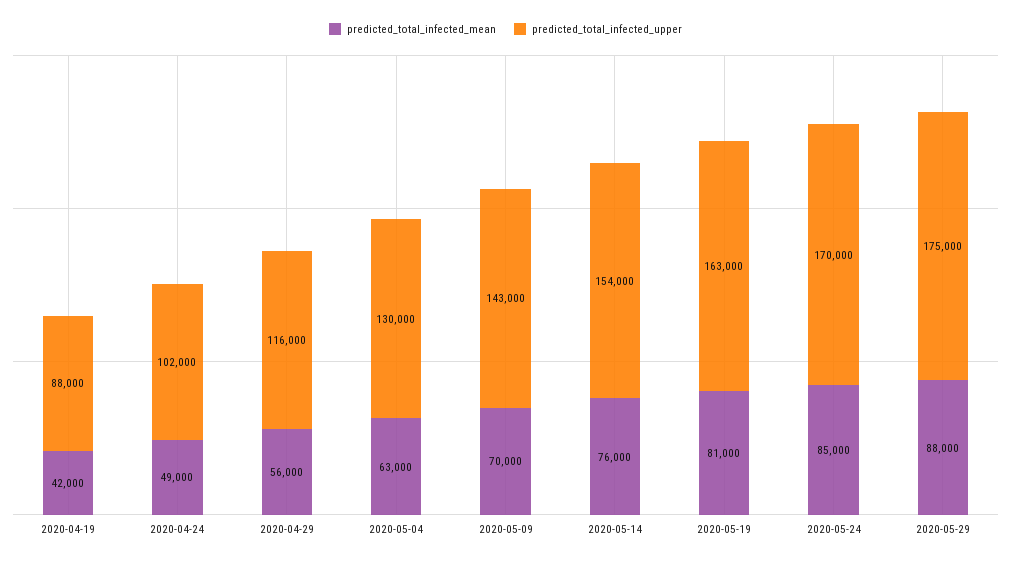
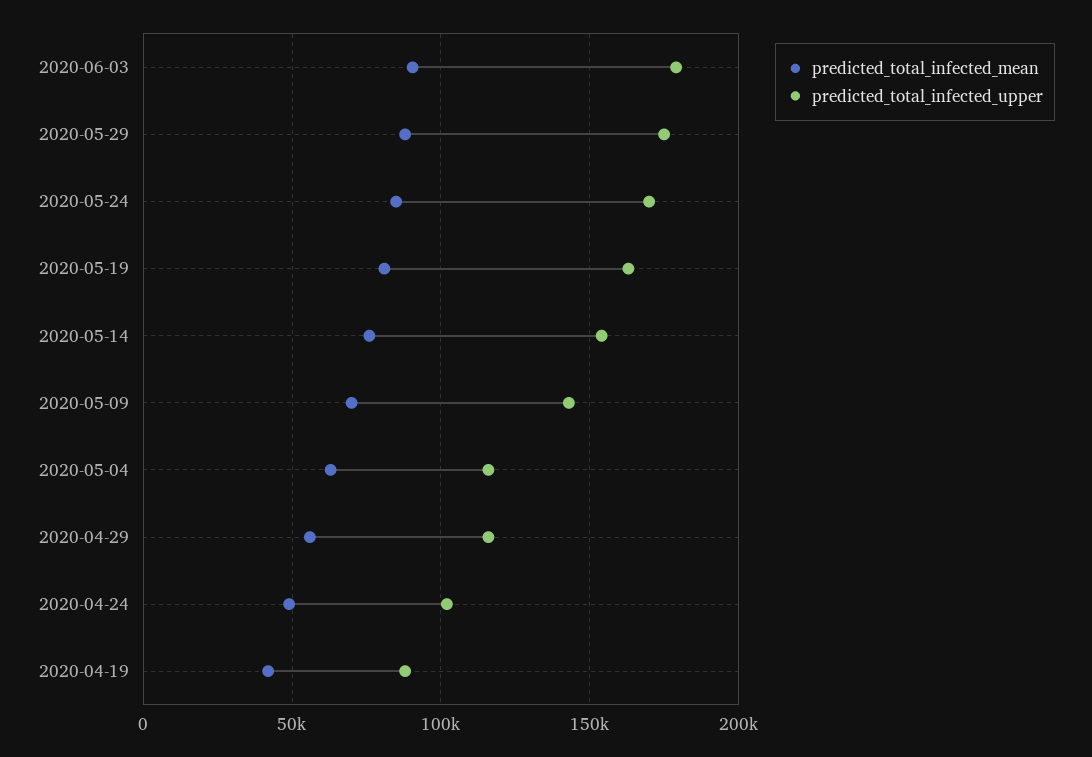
predicted_total_infected_upper, 2020-05-04: 130000 -> 115000
predicted_total_infected_mean, 2020-06-03: none -> 90000
predicted_total_infected_upper, 2020-06-03: none -> 180000

